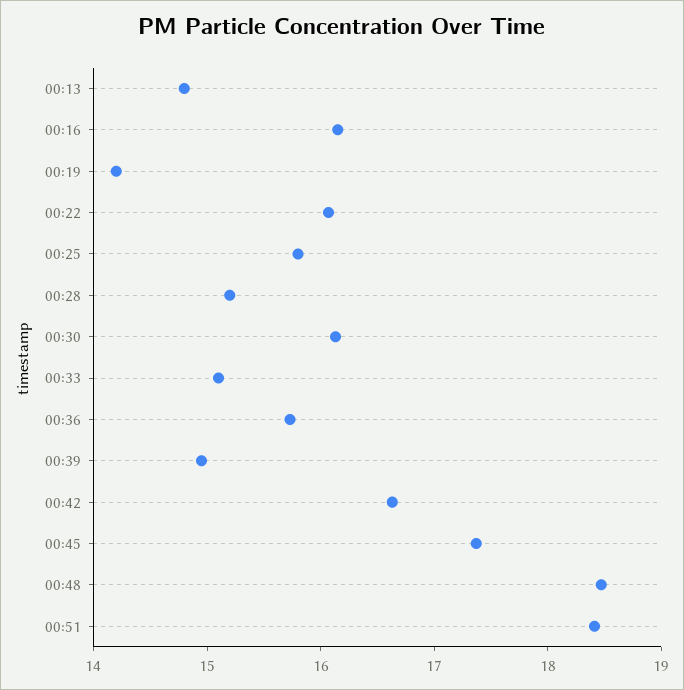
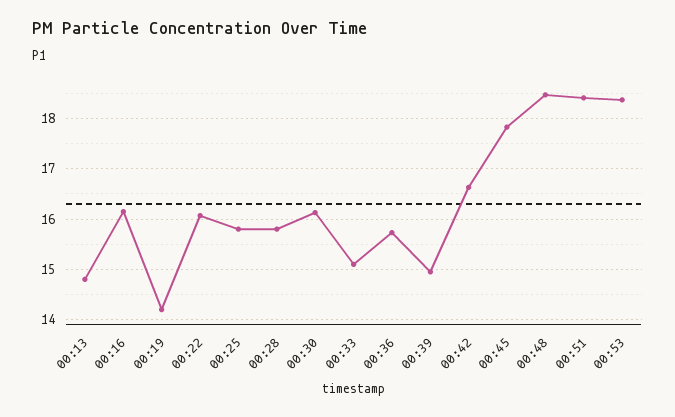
00:28: 15.2 -> 15.8
00:45: 17.4 -> 17.8
00:53: none -> 18.4

